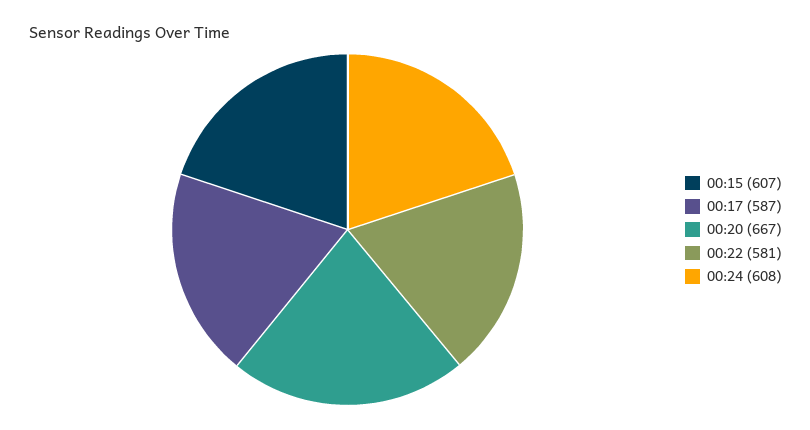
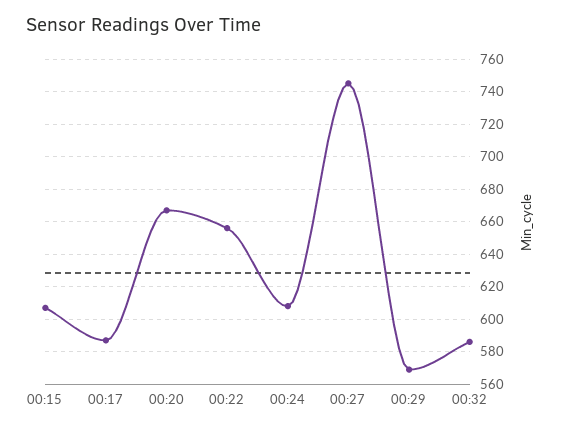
00:22: 581 -> 655
00:27: none -> 745
00:29: none -> 570
00:32: none -> 585

